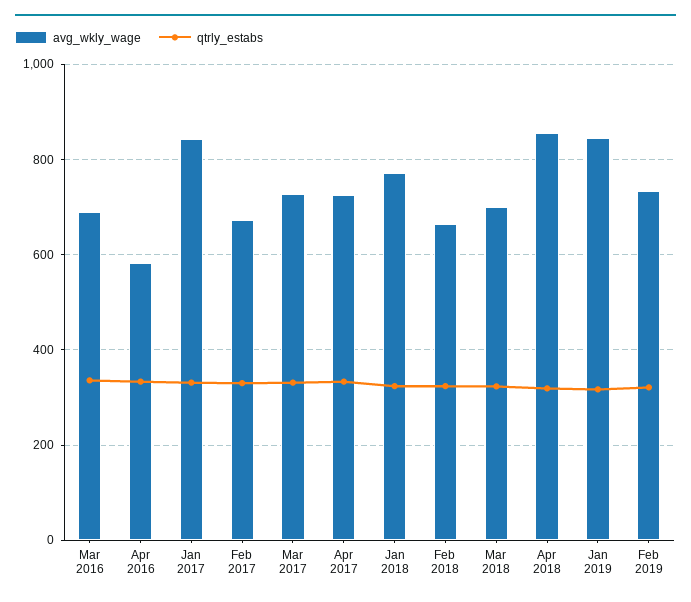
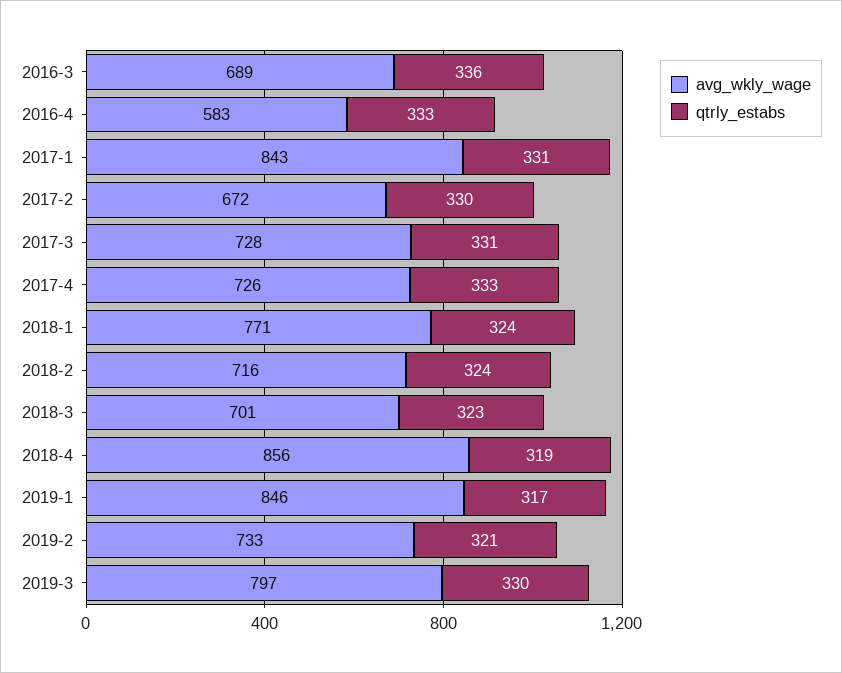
avg_wkly_wage, Feb 2018: 660 -> 716
avg_wkly_wage, 2019-3: none -> 797
qtrly_estabs, 2019-3: none -> 330

